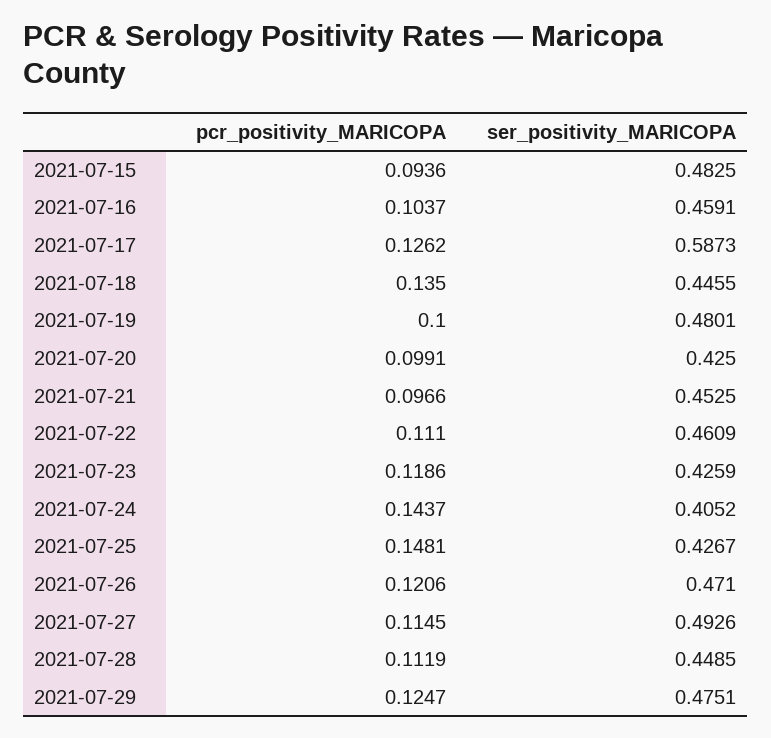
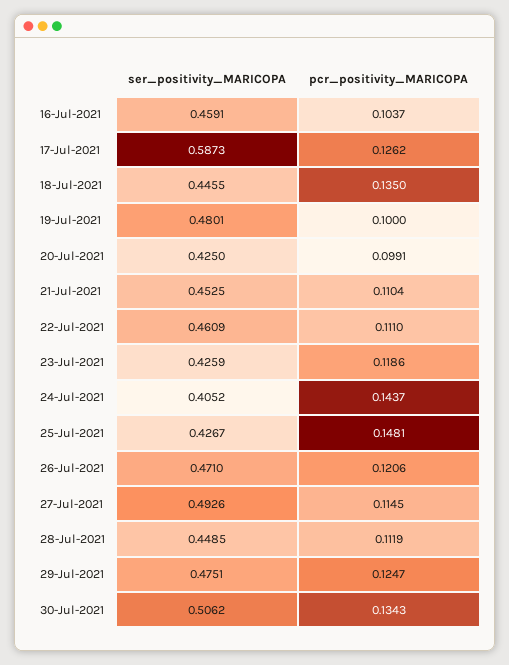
pcr_positivity_MARICOPA, 2021-07-15: 0.0936 -> none
ser_positivity_MARICOPA, 2021-07-15: 0.4825 -> none
pcr_positivity_MARICOPA, 2021-07-21: 0.0966 -> 0.1104
ser_positivity_MARICOPA, 30-Jul-2021: none -> 0.5062
pcr_positivity_MARICOPA, 30-Jul-2021: none -> 0.1343

